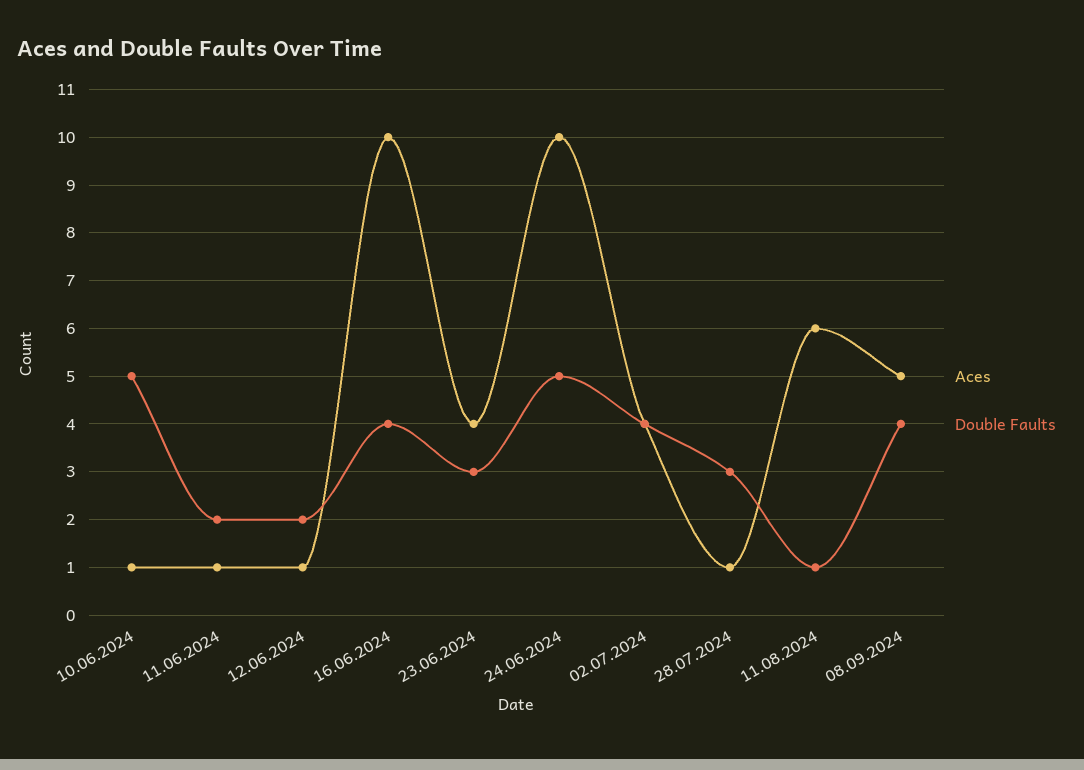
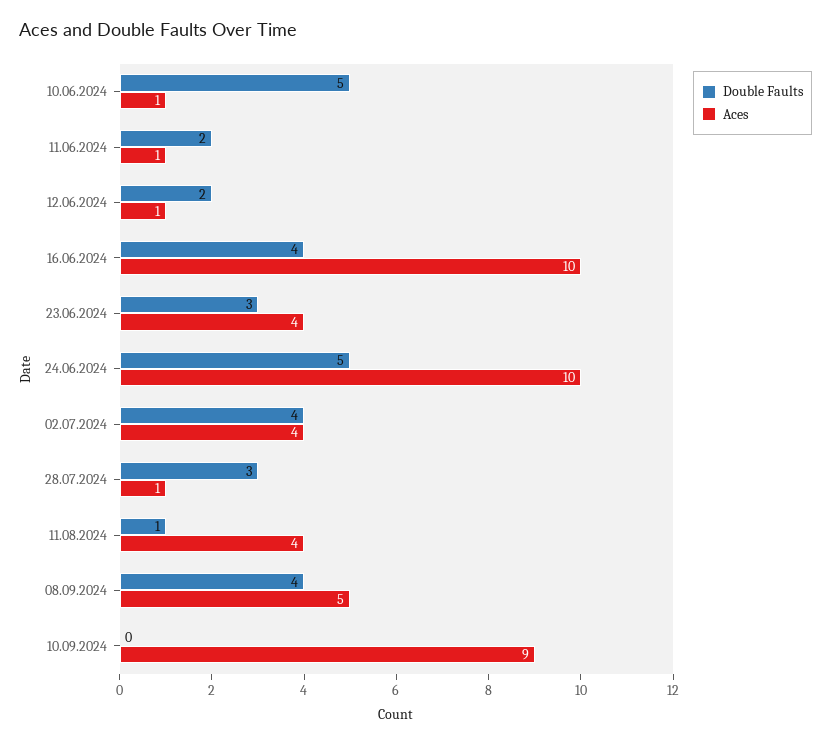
Aces, 11.08.2024: 6 -> 4
Double Faults, 10.09.2024: none -> 0
Aces, 10.09.2024: none -> 9

